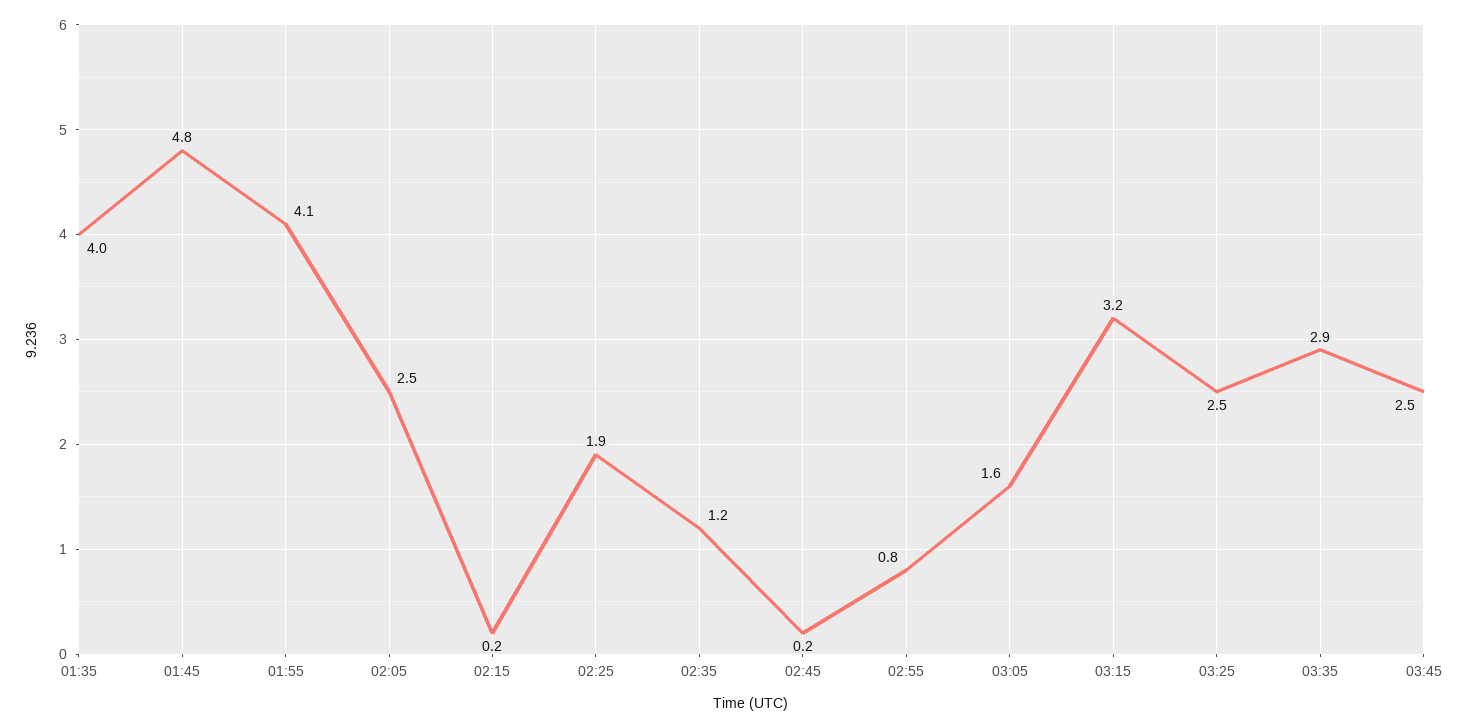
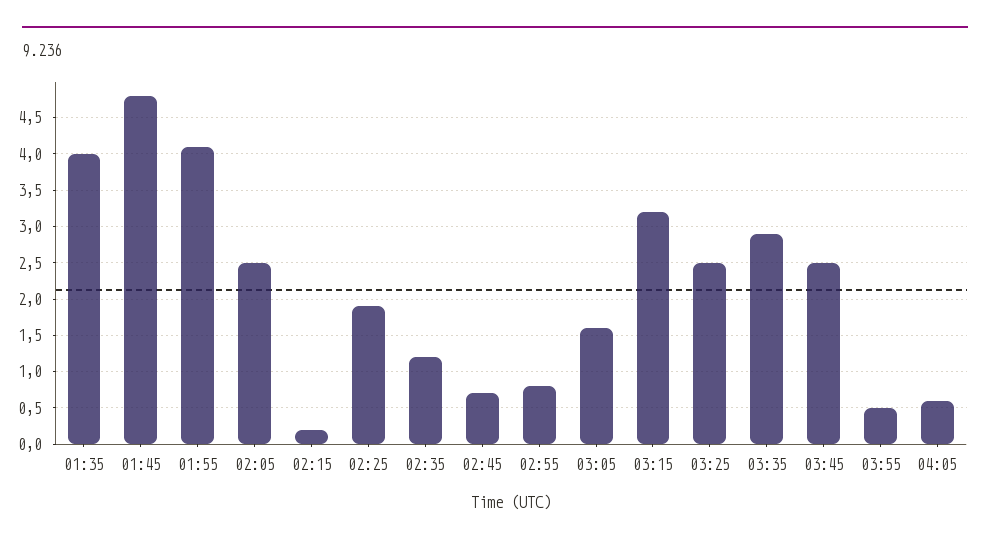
02:45: 0.2 -> 0.7
03:55: none -> 0.5
04:05: none -> 0.6

